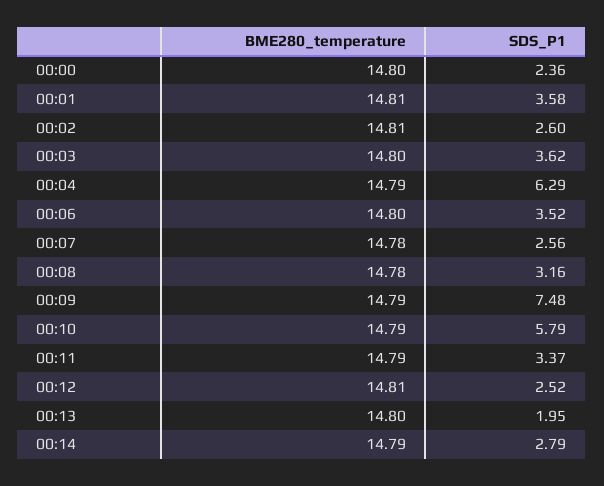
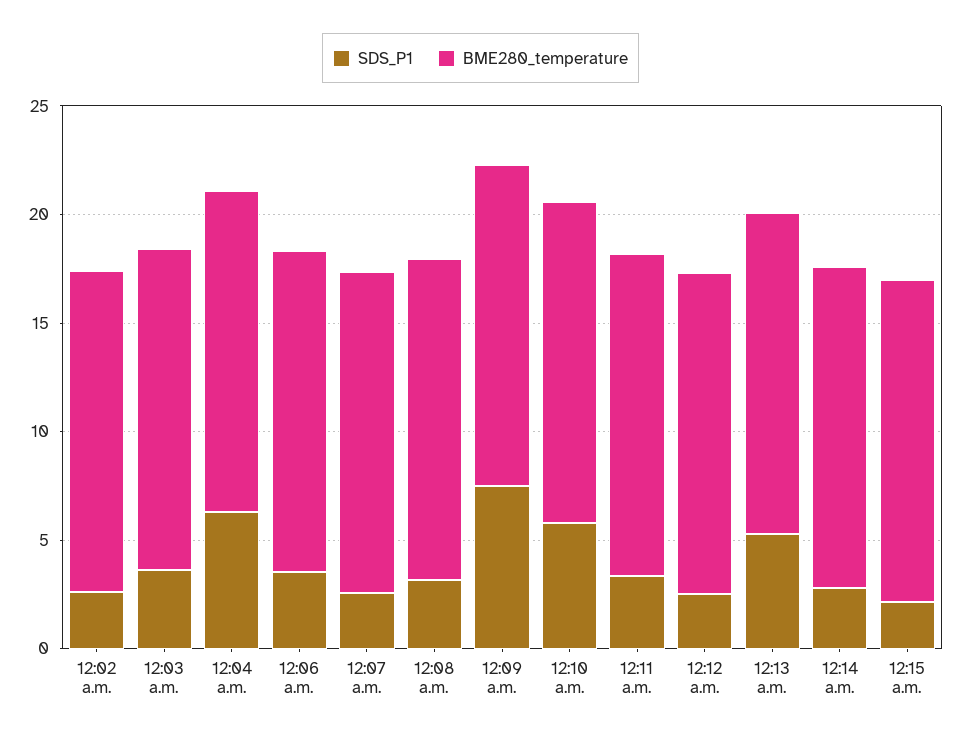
BME280_temperature, 00:00: 14.8 -> none
SDS_P1, 00:00: 2.36 -> none
BME280_temperature, 00:01: 14.81 -> none
SDS_P1, 00:01: 3.58 -> none
SDS_P1, 00:13: 1.95 -> 5
SDS_P1, 12:15 a.m.: none -> 2
BME280_temperature, 12:15 a.m.: none -> 15

